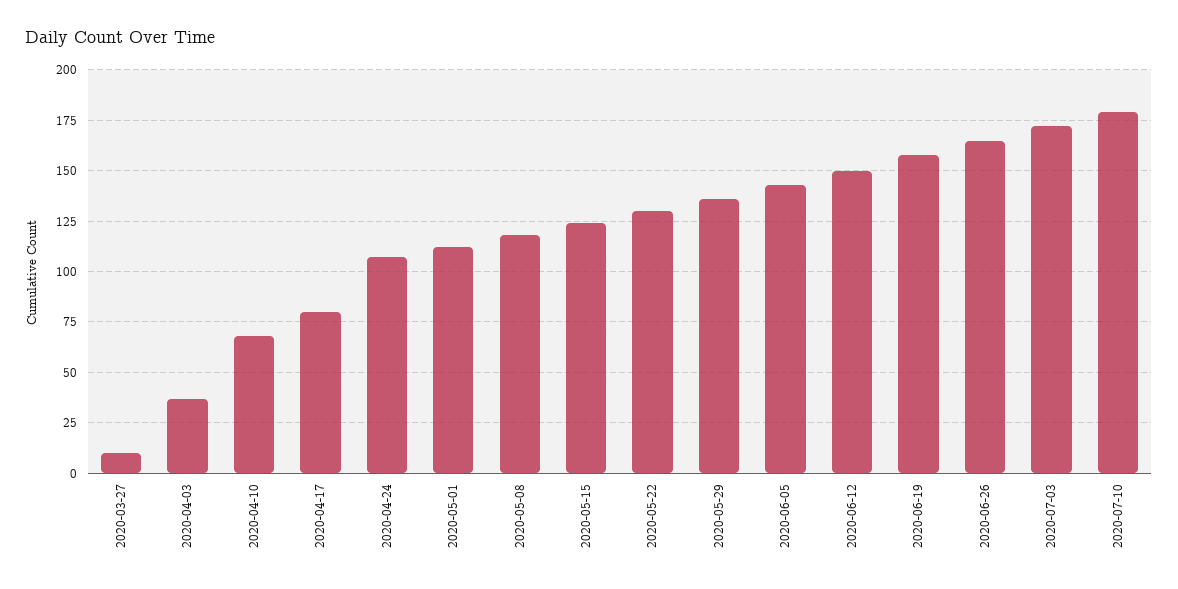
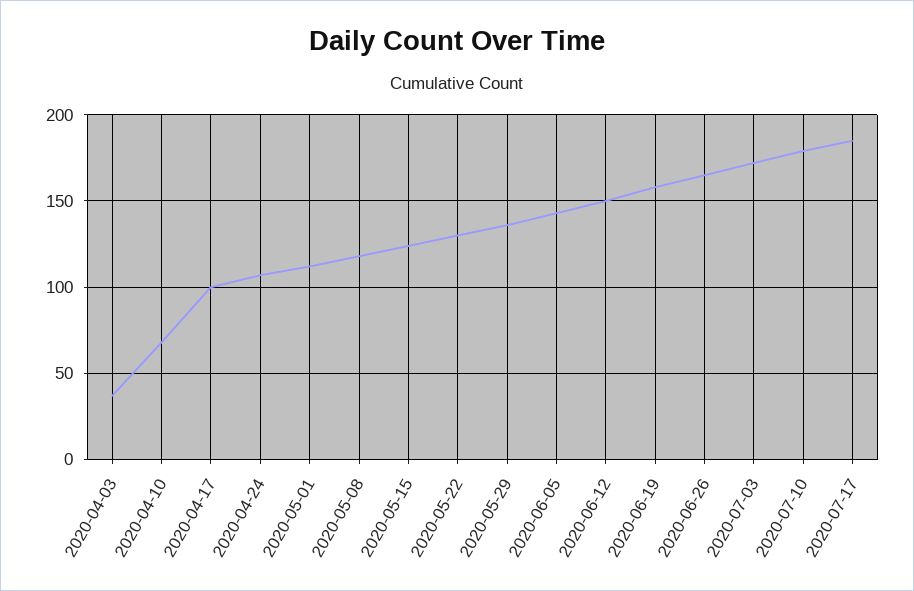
2020-03-27: 10 -> none
2020-04-17: 80 -> 100
2020-07-17: none -> 185

